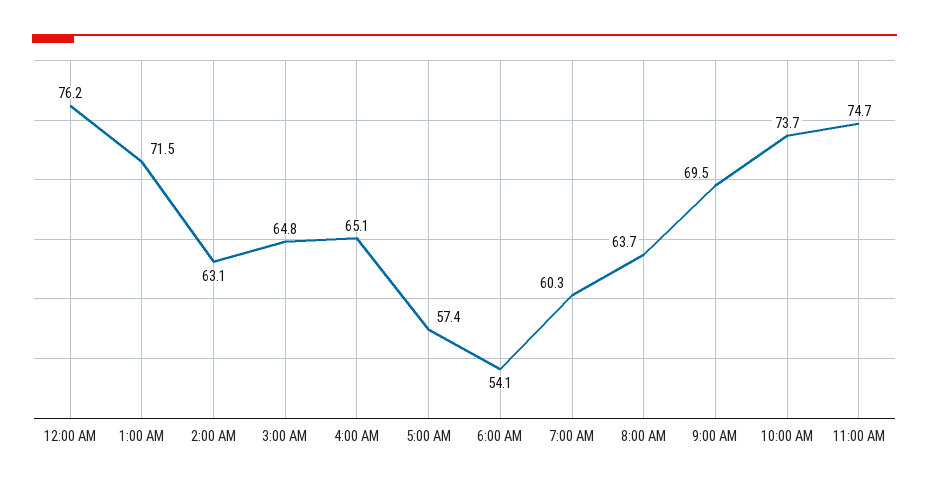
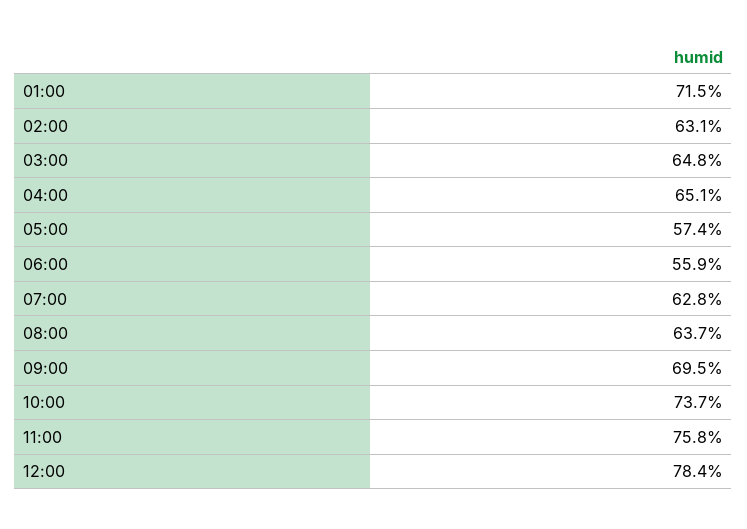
12:00 AM: 76.2 -> none
6:00 AM: 54.1 -> 55.9
7:00 AM: 60.3 -> 62.8
11:00 AM: 74.7 -> 75.8
12:00: none -> 78.4

